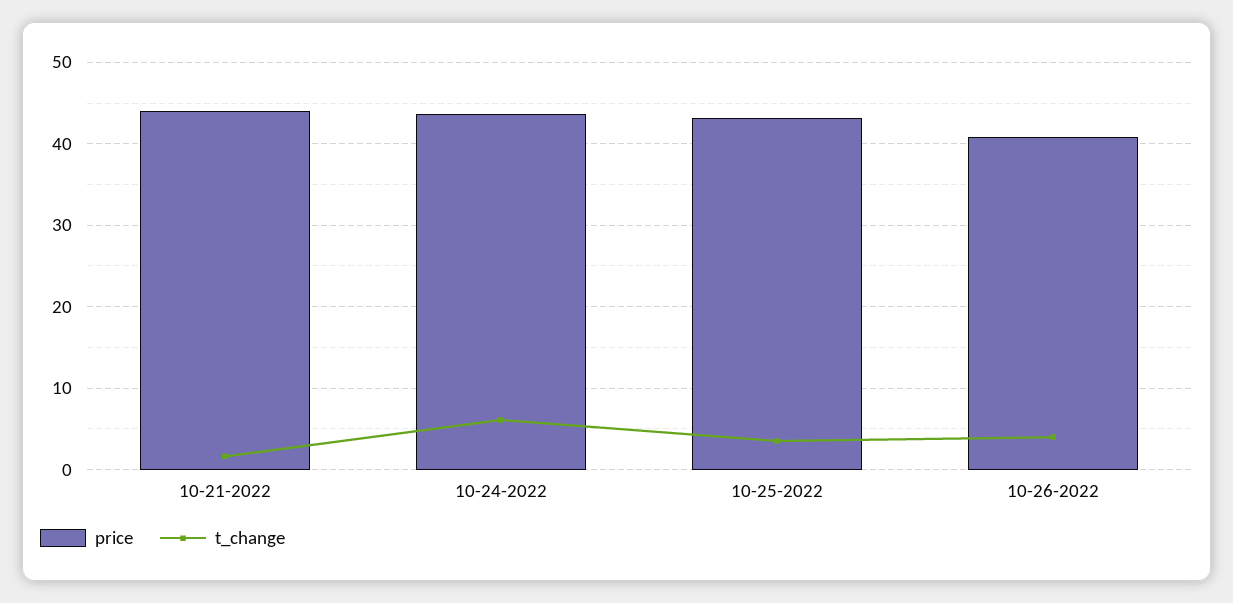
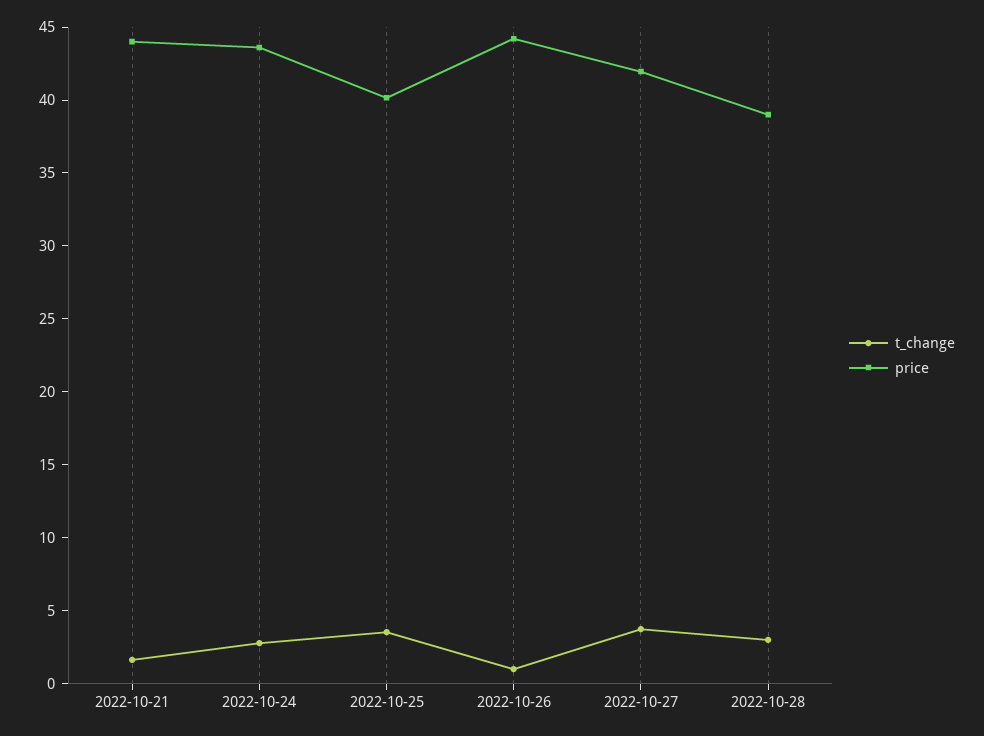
t_change, 10-24-2022: 6 -> 3
price, 10-25-2022: 43 -> 40
price, 10-26-2022: 41 -> 44
t_change, 10-26-2022: 4 -> 1
t_change, 2022-10-27: none -> 4
price, 2022-10-27: none -> 42
t_change, 2022-10-28: none -> 3
price, 2022-10-28: none -> 39

